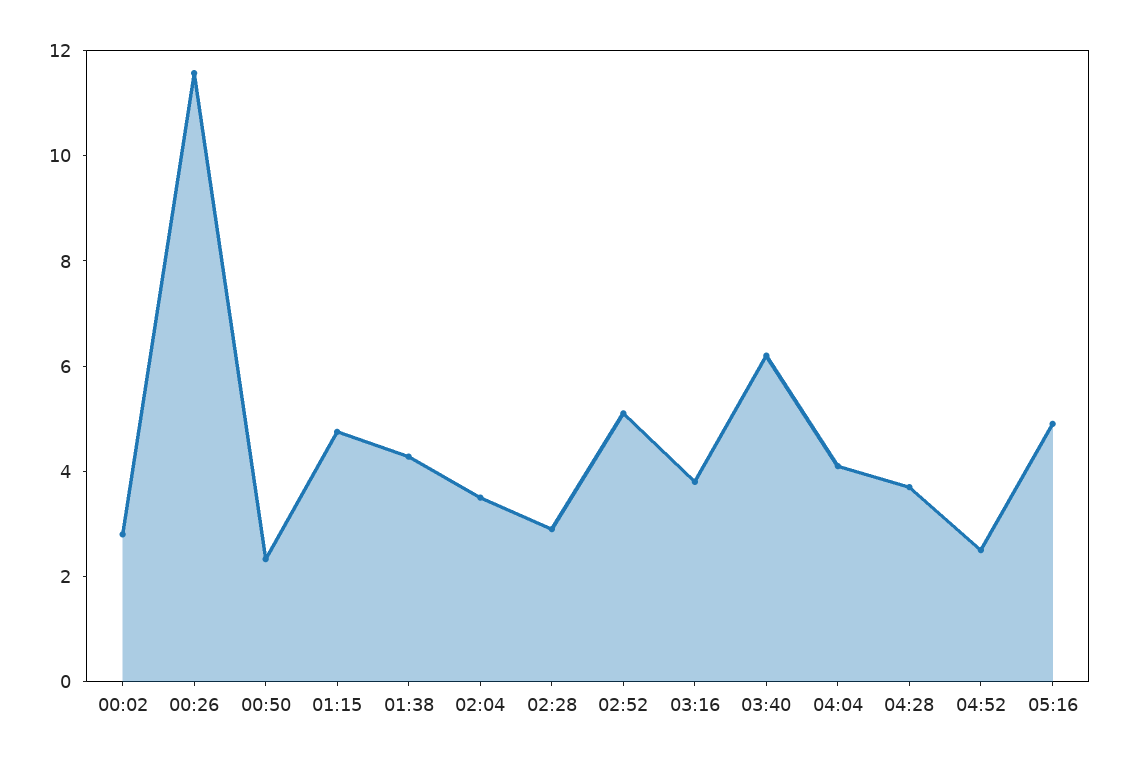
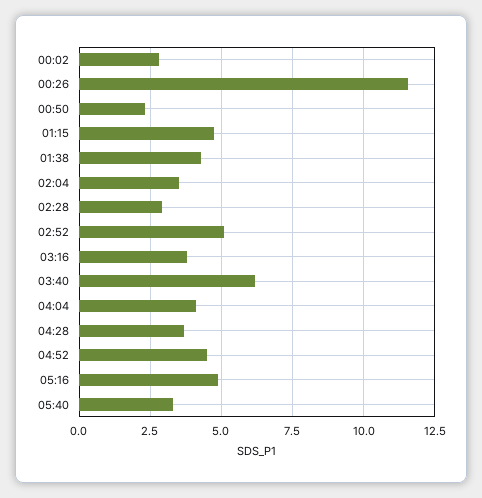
04:52: 2.5 -> 4.5
05:40: none -> 3.25

